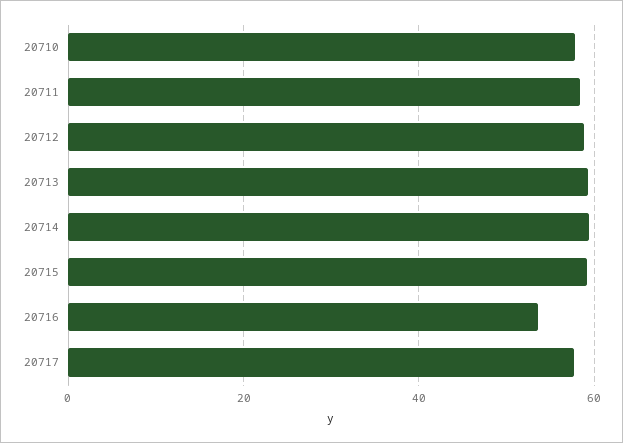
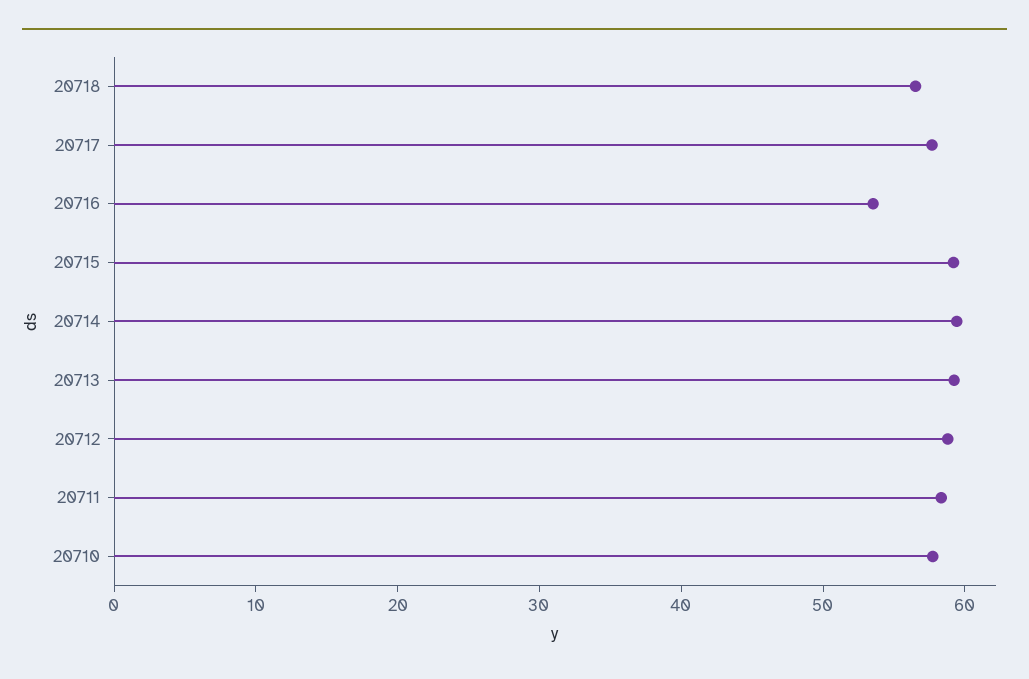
20718: none -> 56

